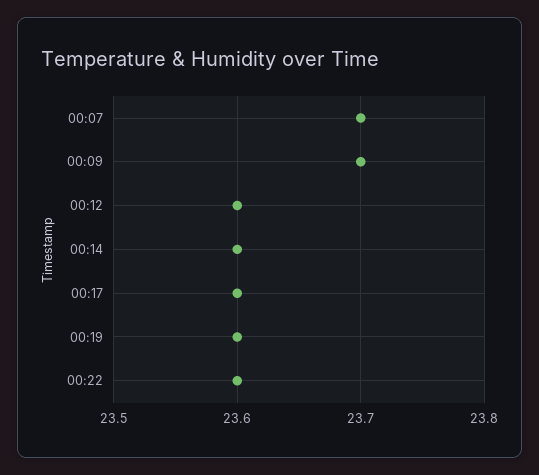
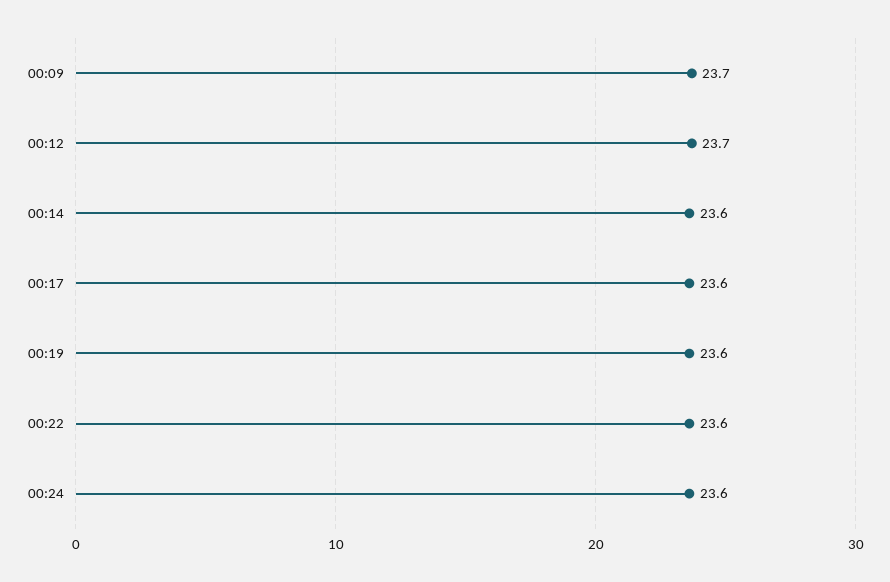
00:07: 23.7 -> none
00:12: 23.6 -> 23.7
00:24: none -> 23.6

